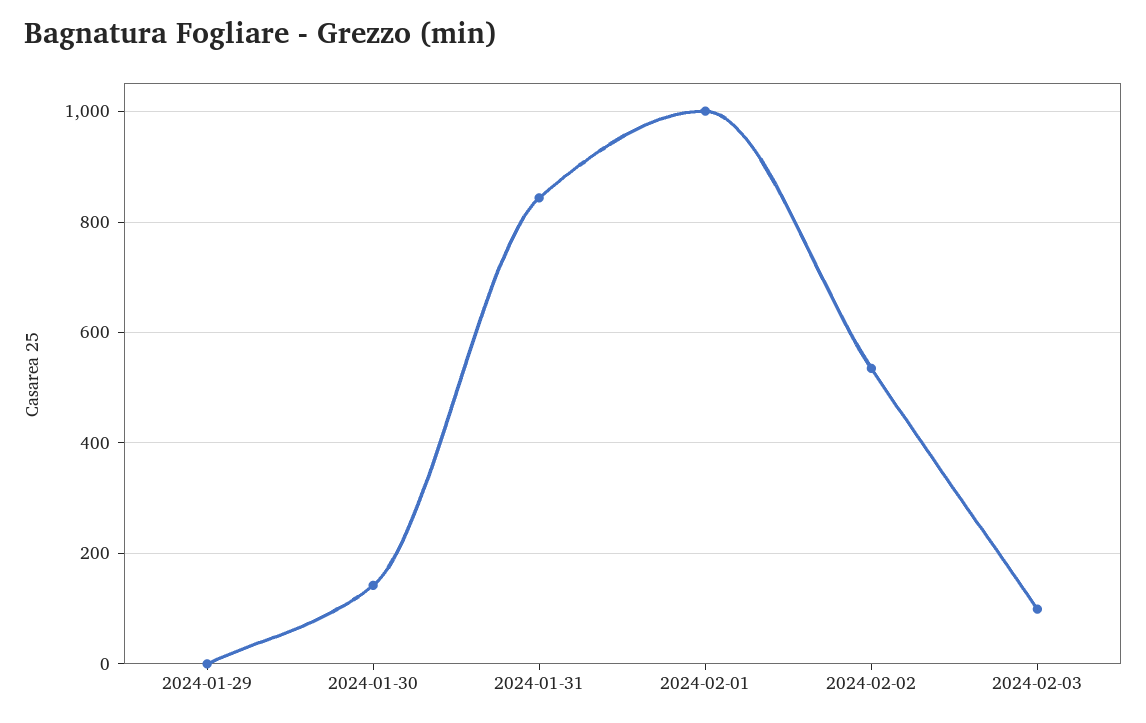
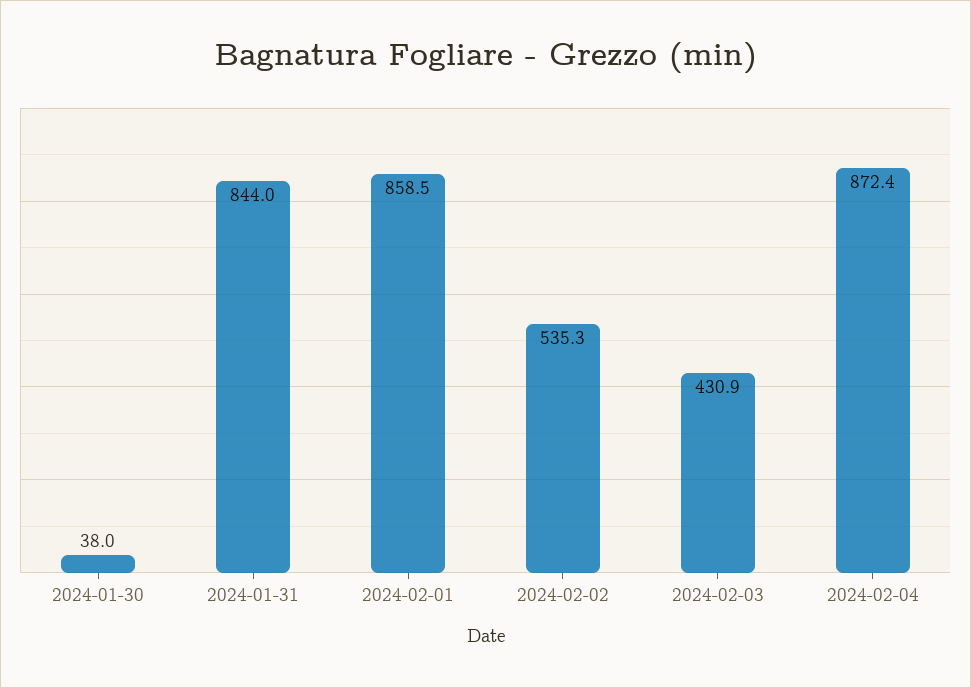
2024-01-29: 0 -> none
2024-01-30: 140 -> 38
2024-02-01: 1000 -> 858.5
2024-02-03: 100 -> 430.9
2024-02-04: none -> 872.4

